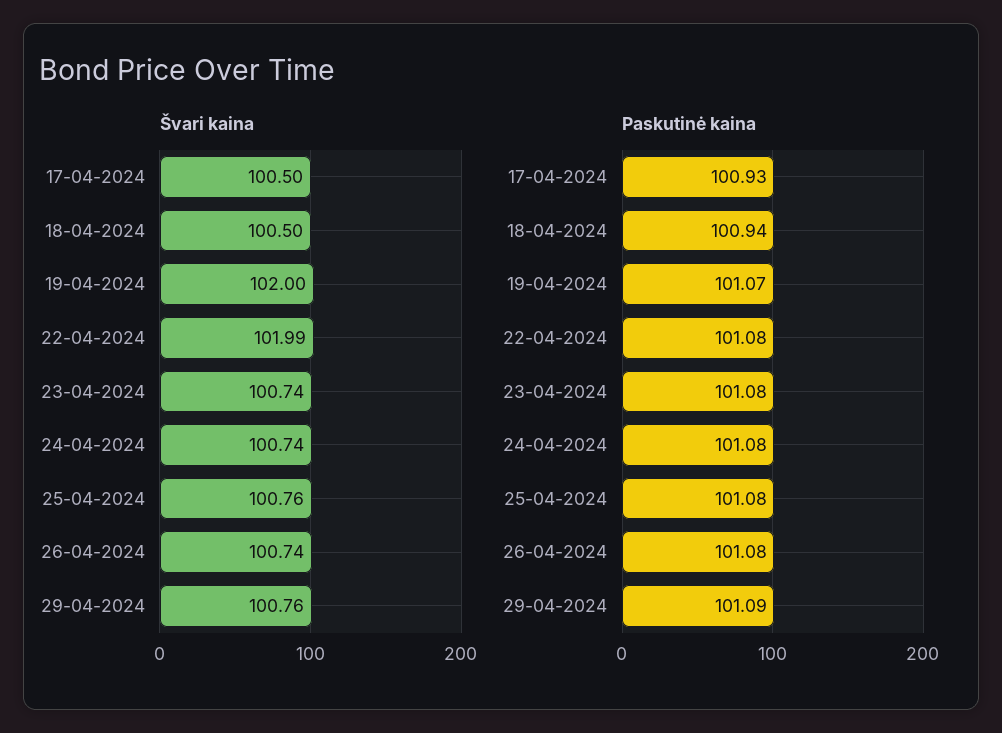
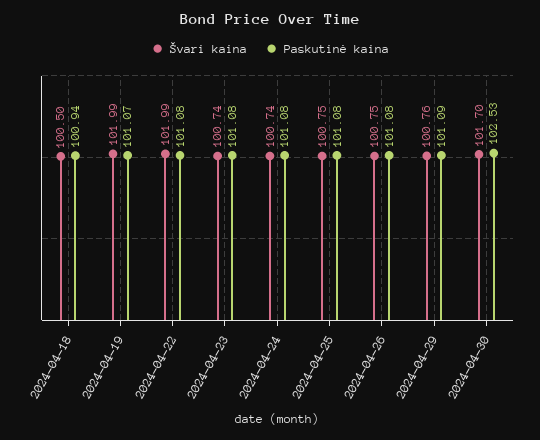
Švari kaina, 17-04-2024: 100.5 -> none
Švari kaina, 19-04-2024: 102 -> 101.99
Švari kaina, 25-04-2024: 100.76 -> 100.75
Švari kaina, 26-04-2024: 100.74 -> 100.75
Paskutinė kaina, 17-04-2024: 100.93 -> none
Švari kaina, 2024-04-30: none -> 101.7
Paskutinė kaina, 2024-04-30: none -> 102.53

